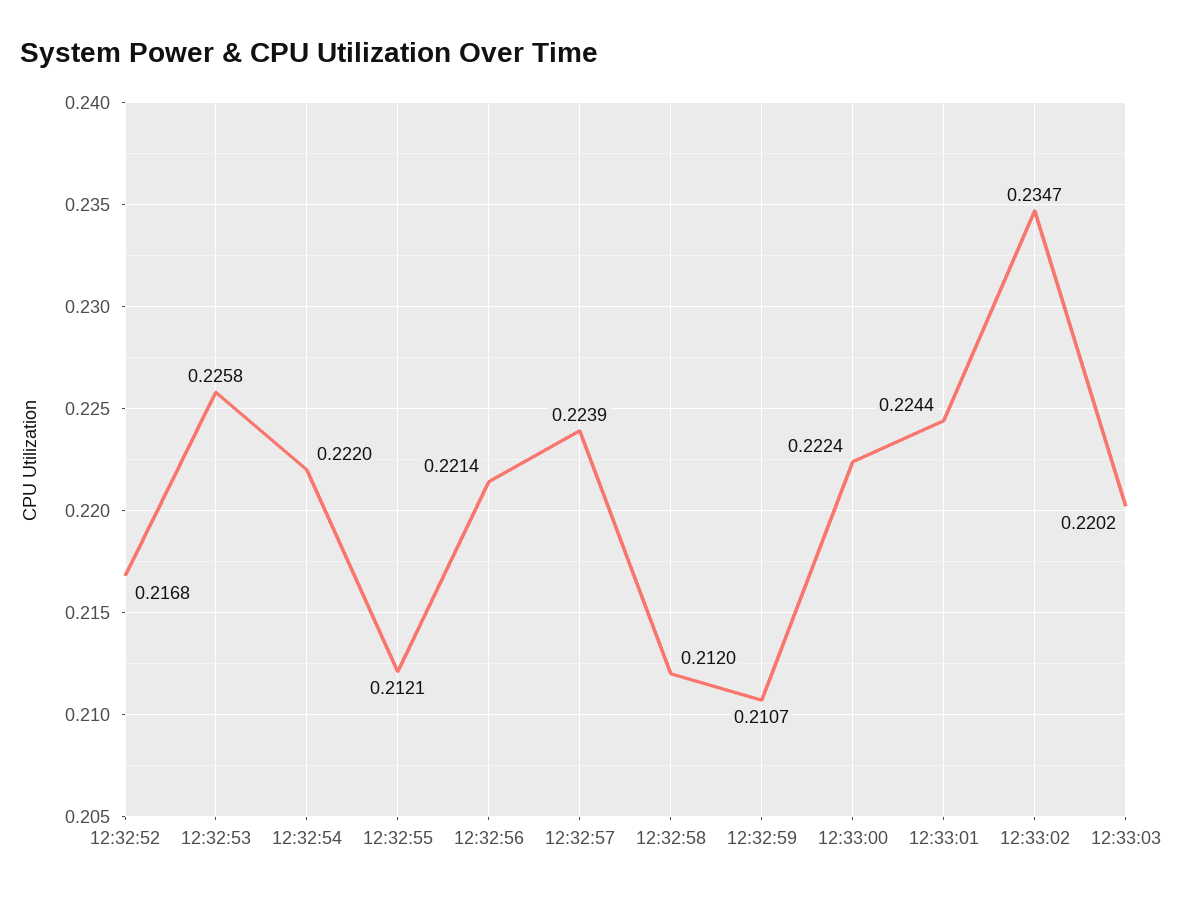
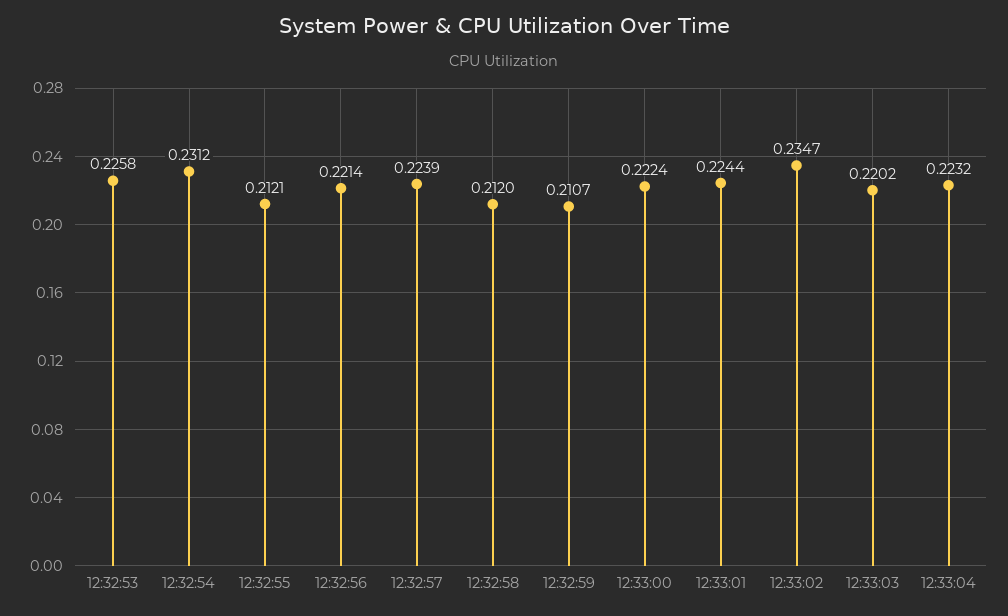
12:32:52: 0.2168 -> none
12:32:54: 0.222 -> 0.2312
12:33:04: none -> 0.2232

